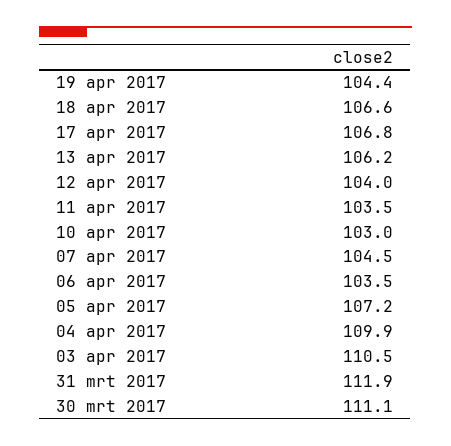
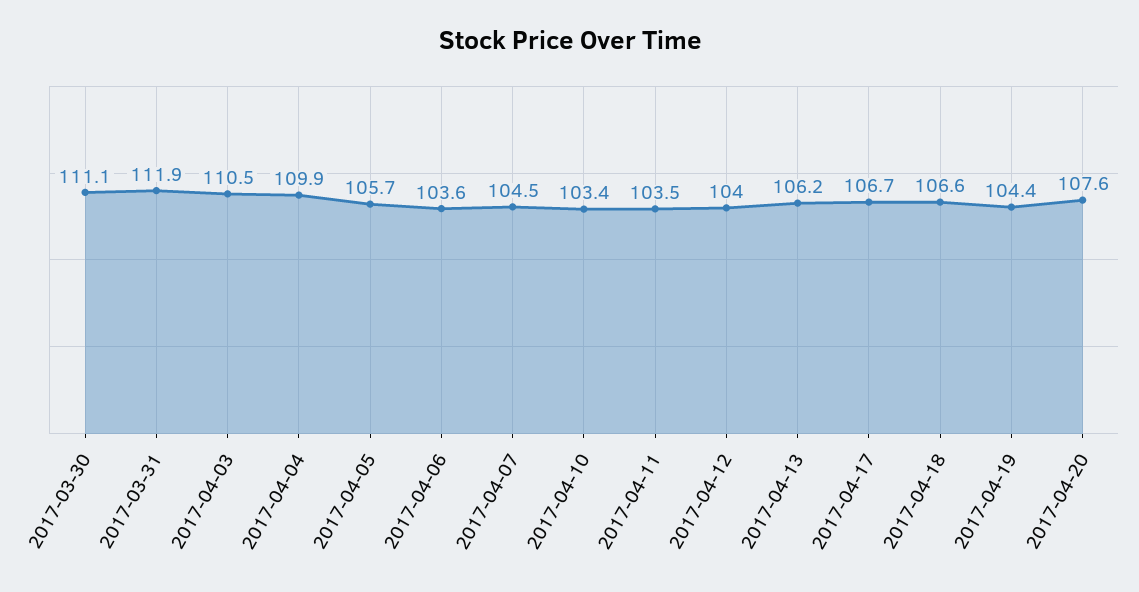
17 apr 2017: 106.8 -> 106.7
10 apr 2017: 103 -> 103.4
06 apr 2017: 103.5 -> 103.6
05 apr 2017: 107.2 -> 105.7
2017-04-20: none -> 107.6

